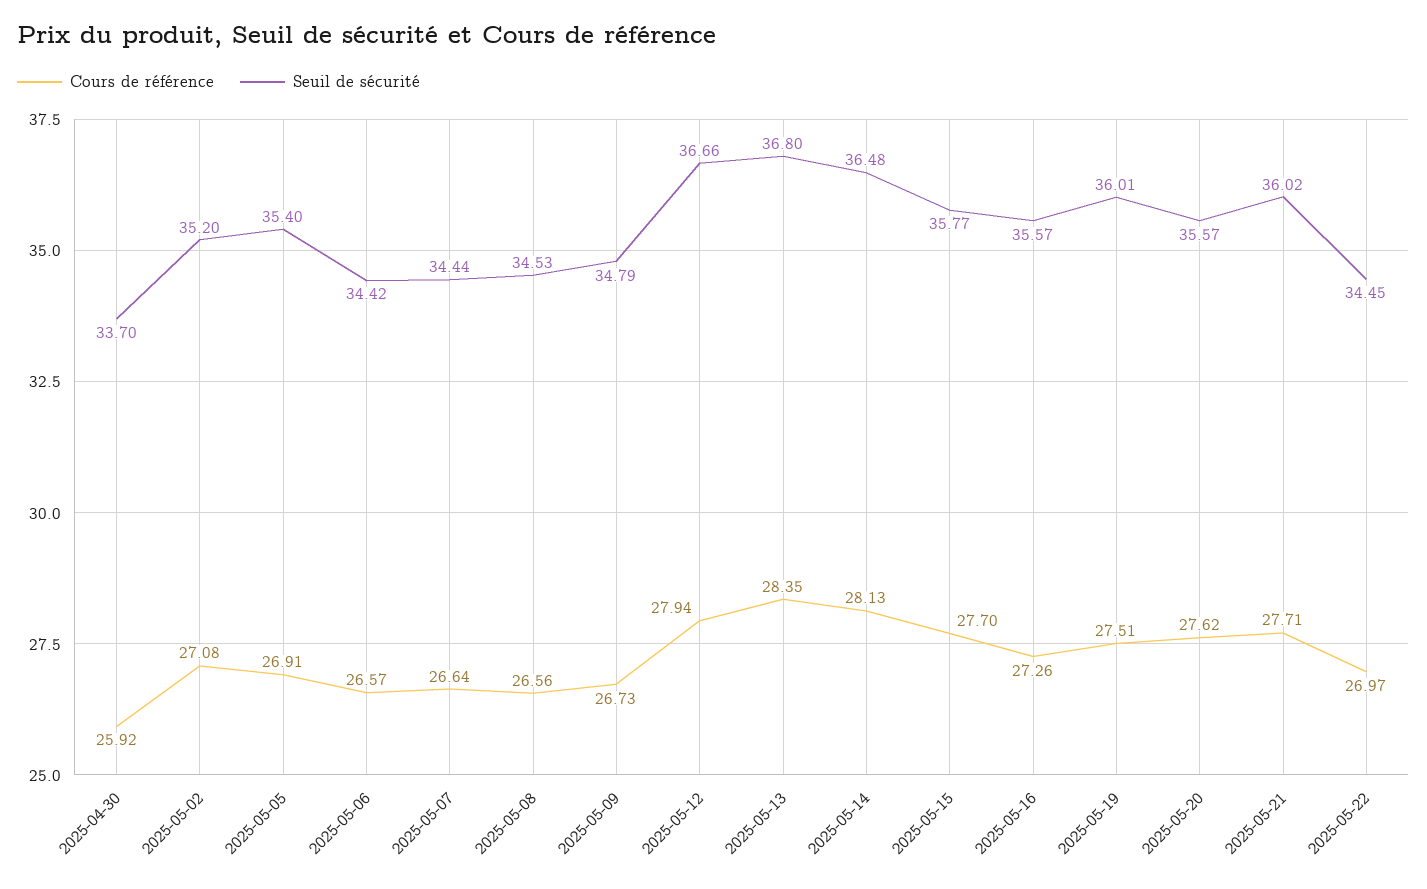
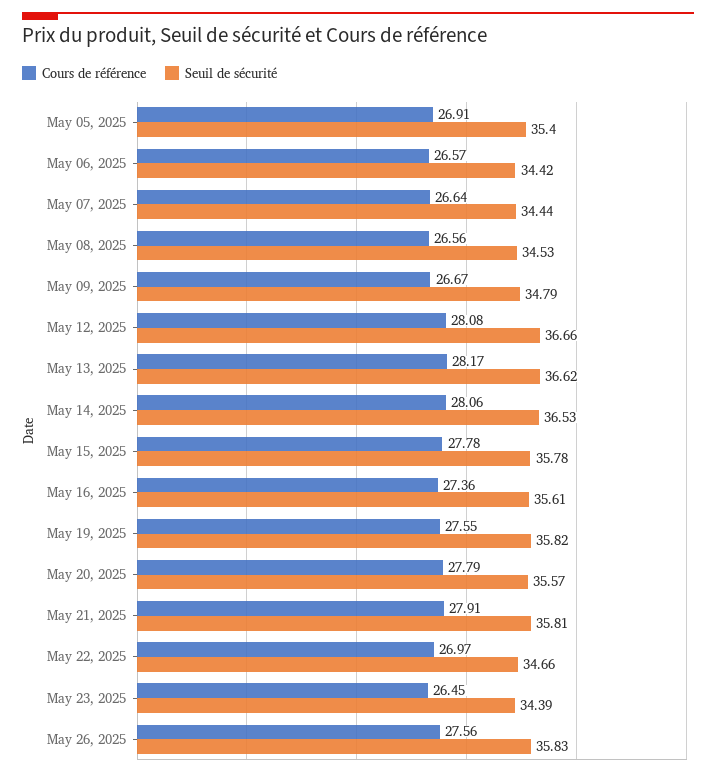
Cours de référence, 2025-04-30: 25.92 -> none
Seuil de sécurité, 2025-04-30: 33.7 -> none
Cours de référence, 2025-05-02: 27.08 -> none
Seuil de sécurité, 2025-05-02: 35.2 -> none
Cours de référence, 2025-05-09: 26.73 -> 26.67
Cours de référence, 2025-05-12: 27.94 -> 28.08
Cours de référence, 2025-05-13: 28.35 -> 28.17
Seuil de sécurité, 2025-05-13: 36.8 -> 36.62
Cours de référence, 2025-05-14: 28.13 -> 28.06
Seuil de sécurité, 2025-05-14: 36.48 -> 36.53
Cours de référence, 2025-05-15: 27.7 -> 27.78
Seuil de sécurité, 2025-05-15: 35.77 -> 35.78
Cours de référence, 2025-05-16: 27.26 -> 27.36
Seuil de sécurité, 2025-05-16: 35.57 -> 35.61
Cours de référence, 2025-05-19: 27.51 -> 27.55
Seuil de sécurité, 2025-05-19: 36.01 -> 35.82
Cours de référence, 2025-05-20: 27.62 -> 27.79
Cours de référence, 2025-05-21: 27.71 -> 27.91
Seuil de sécurité, 2025-05-21: 36.02 -> 35.81
Seuil de sécurité, 2025-05-22: 34.45 -> 34.66
Cours de référence, May 23, 2025: none -> 26.45
Seuil de sécurité, May 23, 2025: none -> 34.39
Cours de référence, May 26, 2025: none -> 27.56
Seuil de sécurité, May 26, 2025: none -> 35.83

